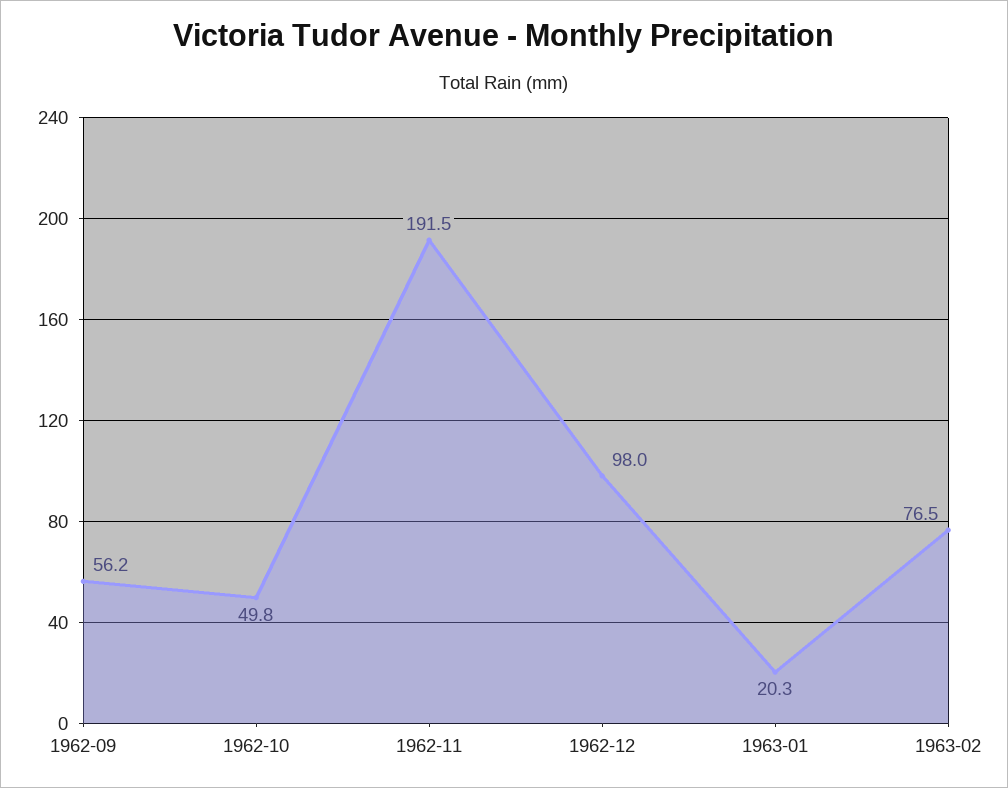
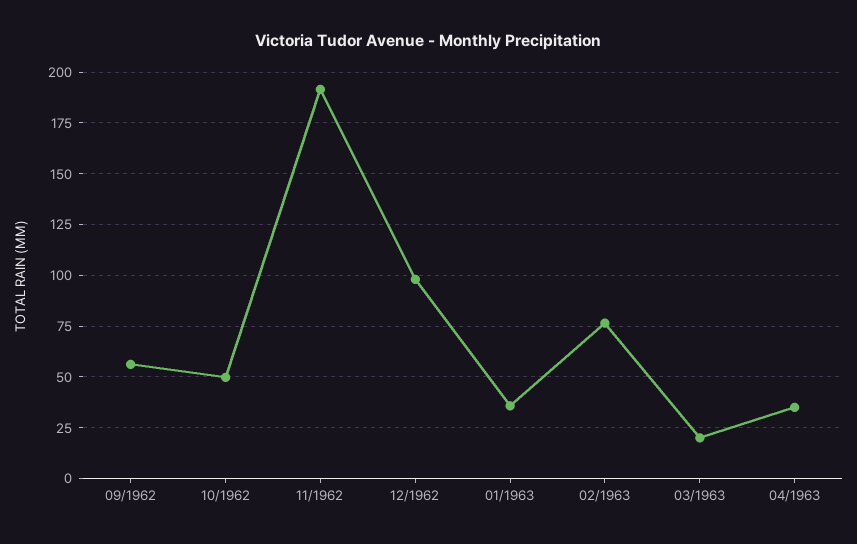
1963-01: 20.3 -> 35
03/1963: none -> 20
04/1963: none -> 35

